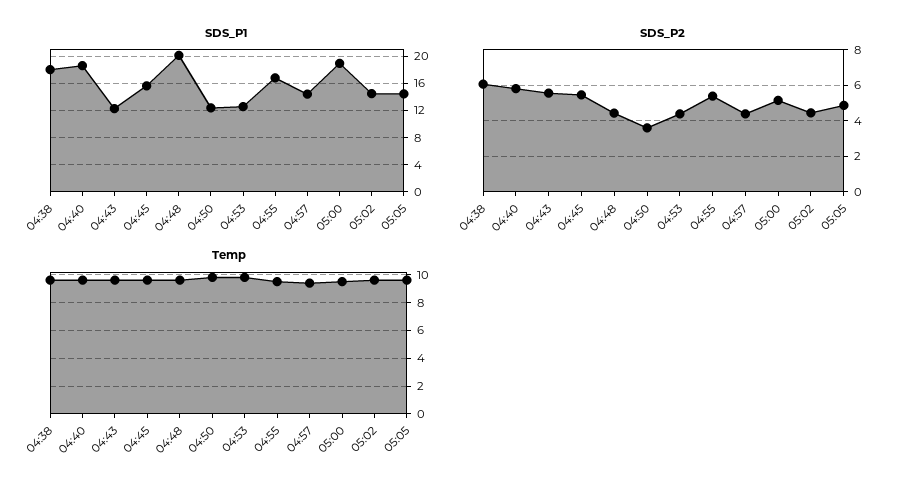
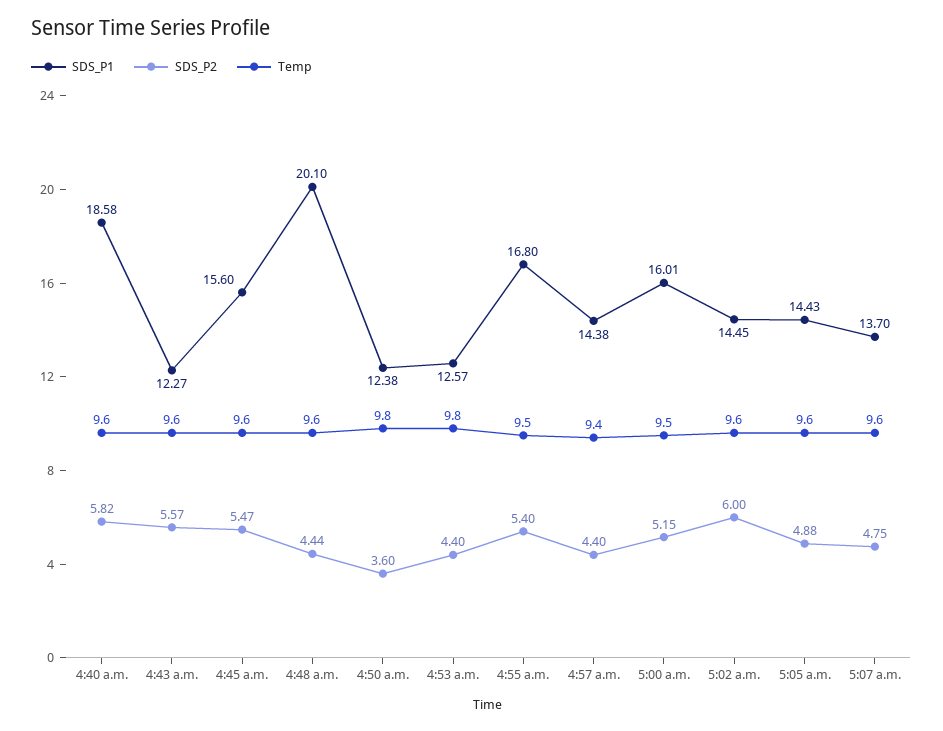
SDS_P1, 04:38: 18 -> none
SDS_P1, 05:00: 19 -> 16.01
SDS_P2, 04:38: 6 -> none
SDS_P2, 05:02: 4.5 -> 6
Temp, 04:38: 9.5 -> none
SDS_P1, 5:07 a.m.: none -> 13.7
SDS_P2, 5:07 a.m.: none -> 4.75
Temp, 5:07 a.m.: none -> 9.6

